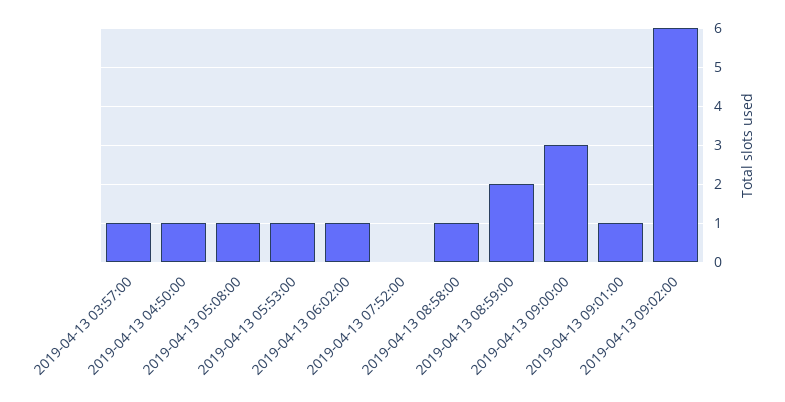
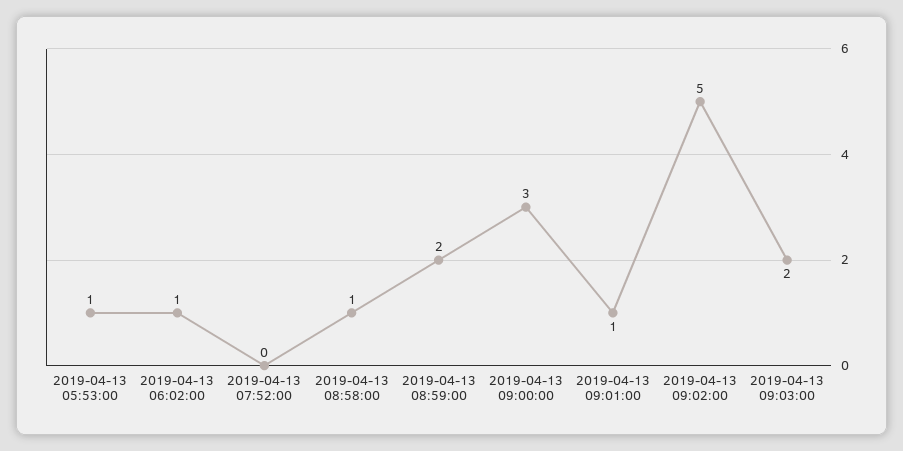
2019-04-13 03:57:00: 1 -> none
2019-04-13 04:50:00: 1 -> none
2019-04-13 05:08:00: 1 -> none
2019-04-13 09:02:00: 6 -> 5
2019-04-13 09:03:00: none -> 2

